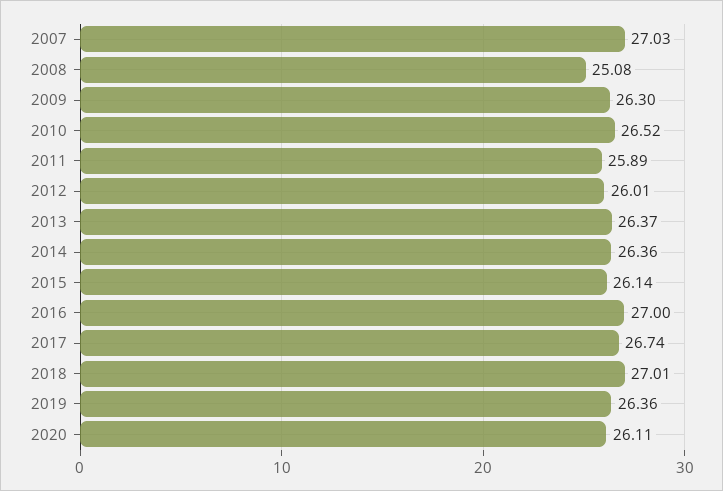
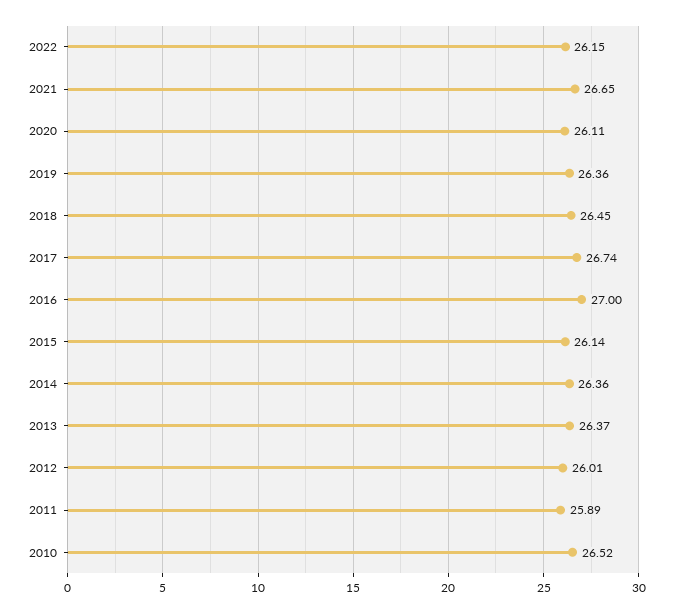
2007: 27.03 -> none
2008: 25.08 -> none
2009: 26.3 -> none
2018: 27.01 -> 26.45
2022: none -> 26.15
2021: none -> 26.65

